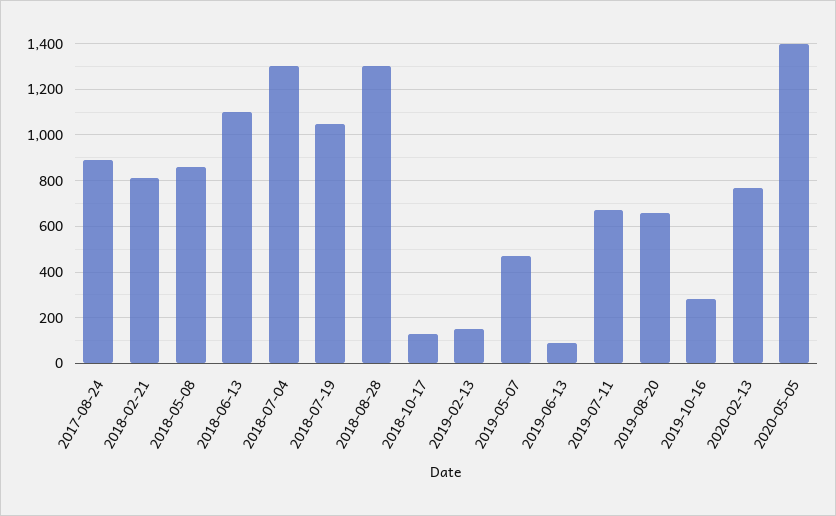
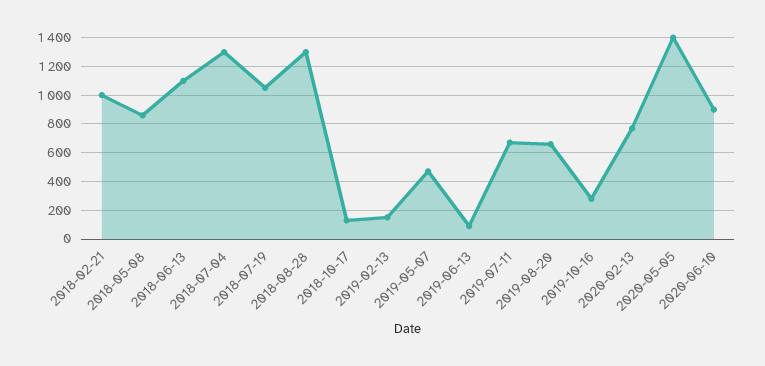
2017-08-24: 900 -> none
2018-02-21: 800 -> 1000
2020-06-10: none -> 900

